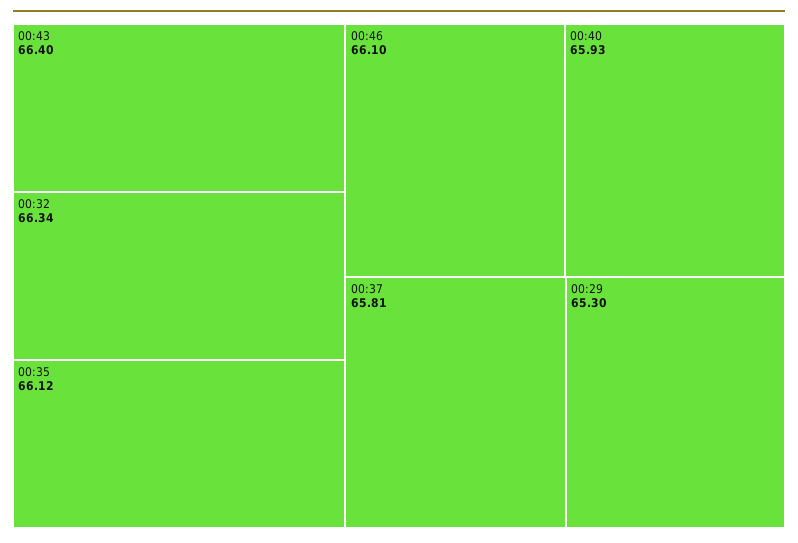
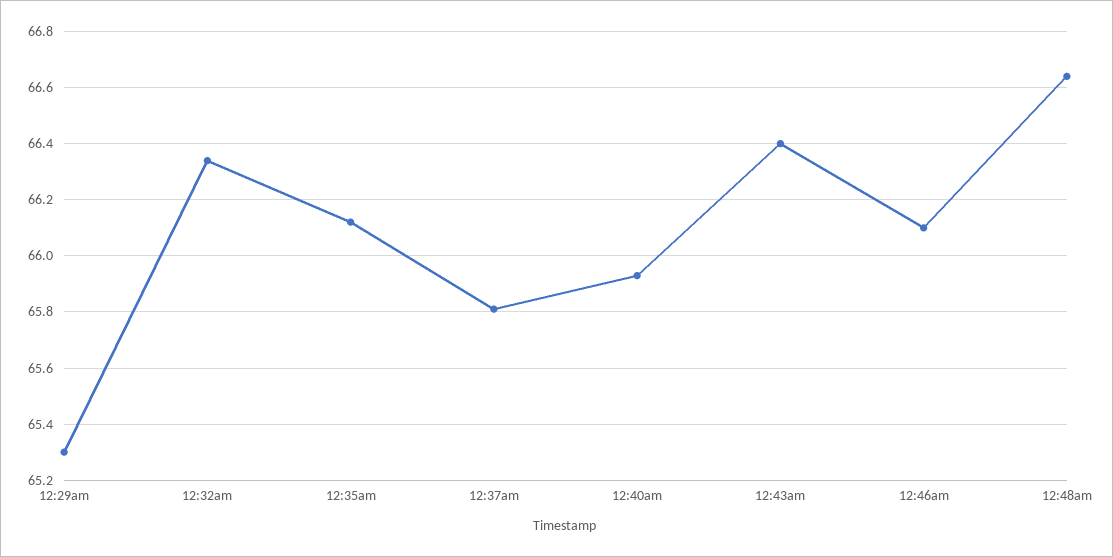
12:48am: none -> 66.65

